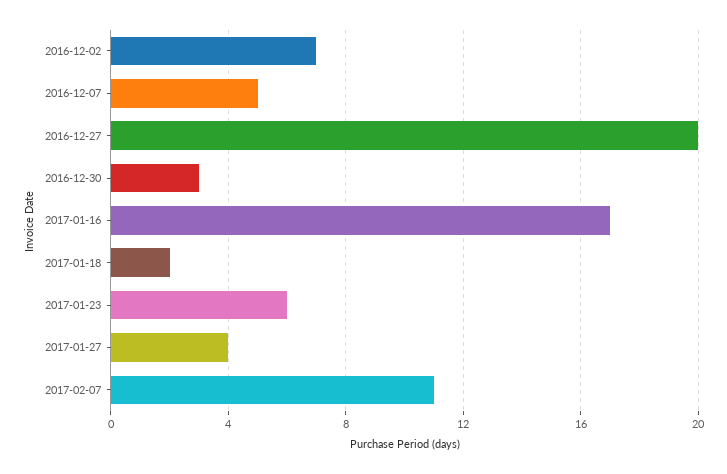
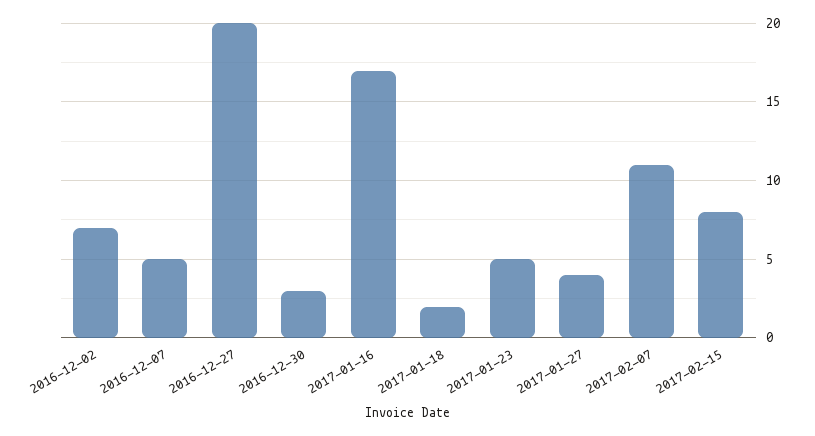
2017-01-23: 6 -> 5
2017-02-15: none -> 8

